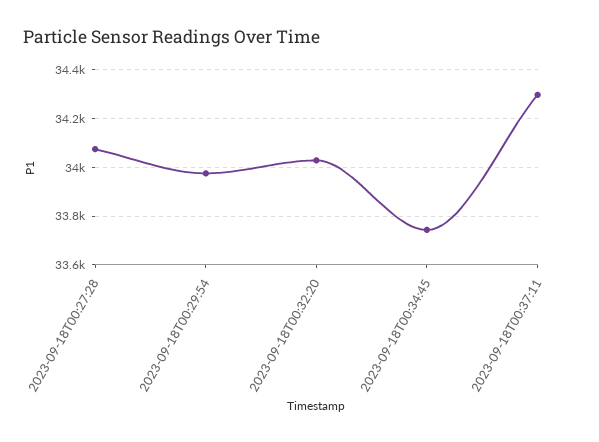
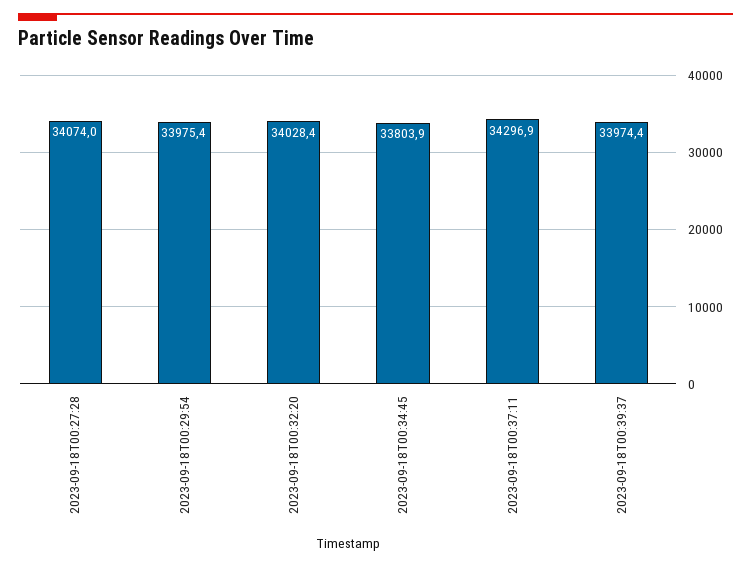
2023-09-18T00:34:45: 33750 -> 33803.9
2023-09-18T00:39:37: none -> 33974.4

